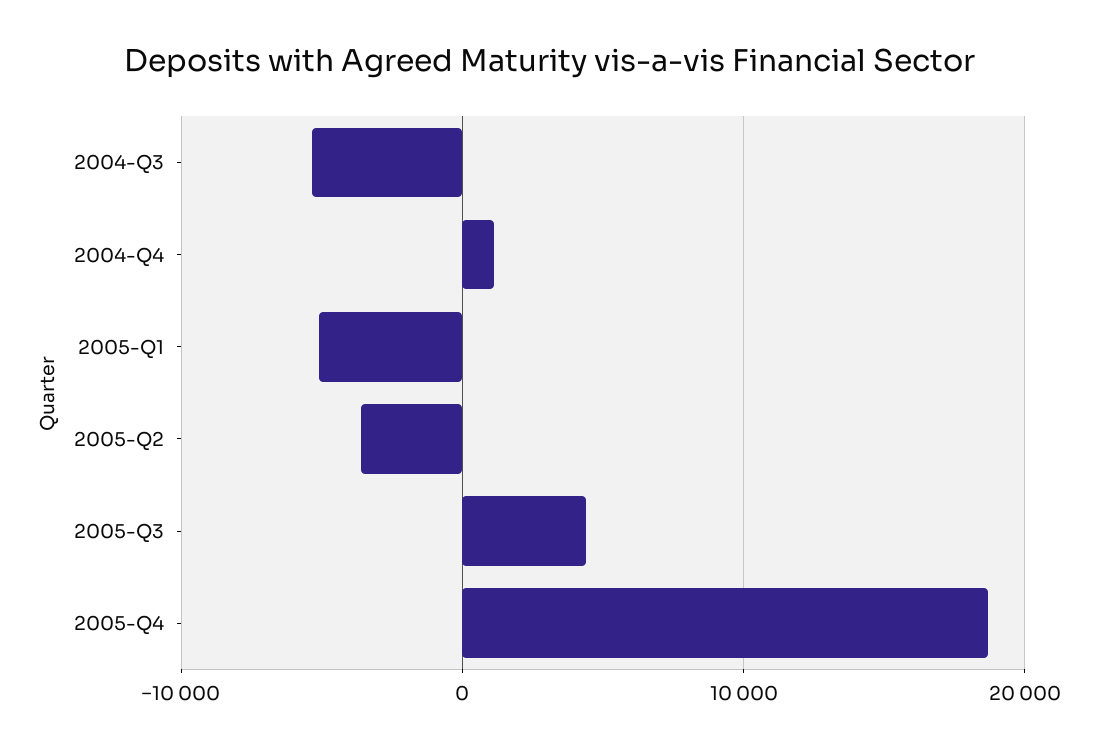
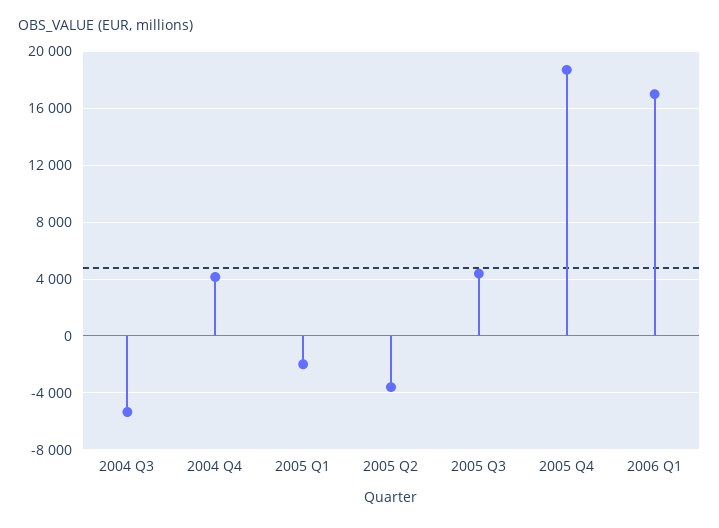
2004-Q4: 1000 -> 4000
2005-Q1: -5000 -> -2000
2006 Q1: none -> 17000

